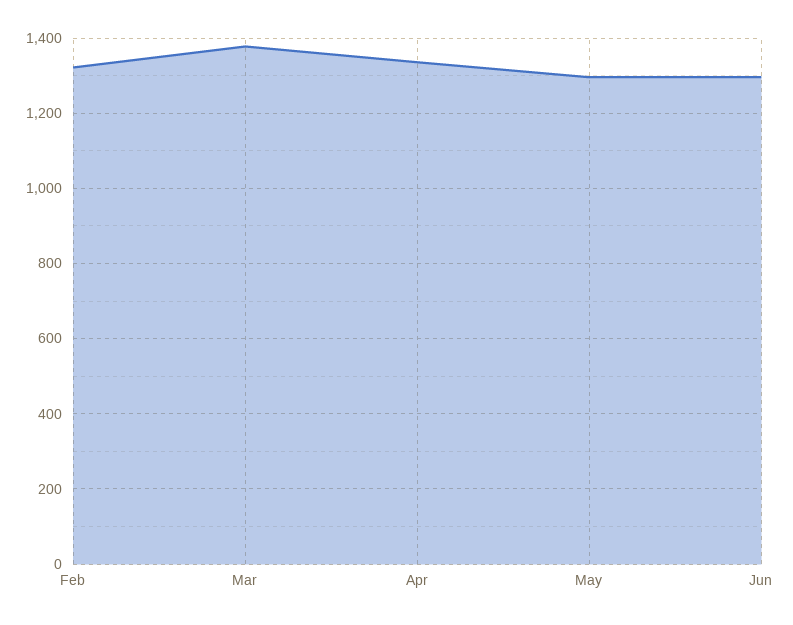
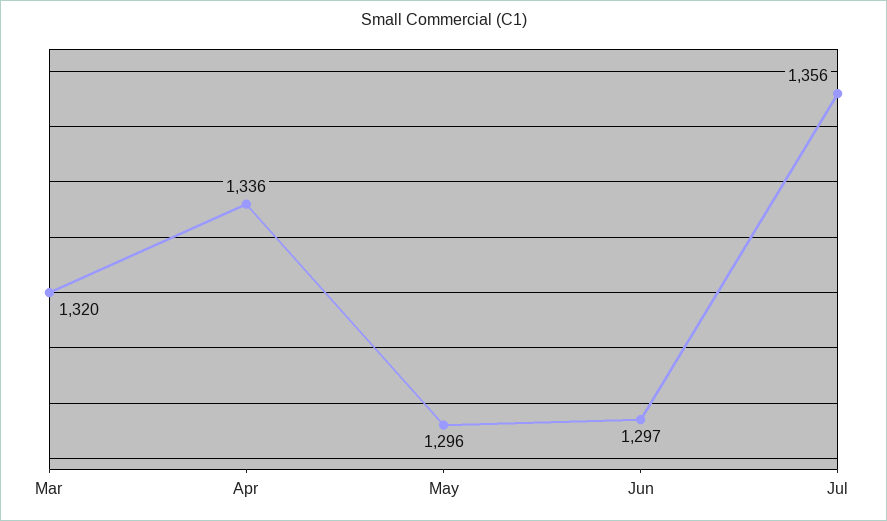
Feb: 1320 -> none
Mar: 1380 -> 1320
Jul: none -> 1356

